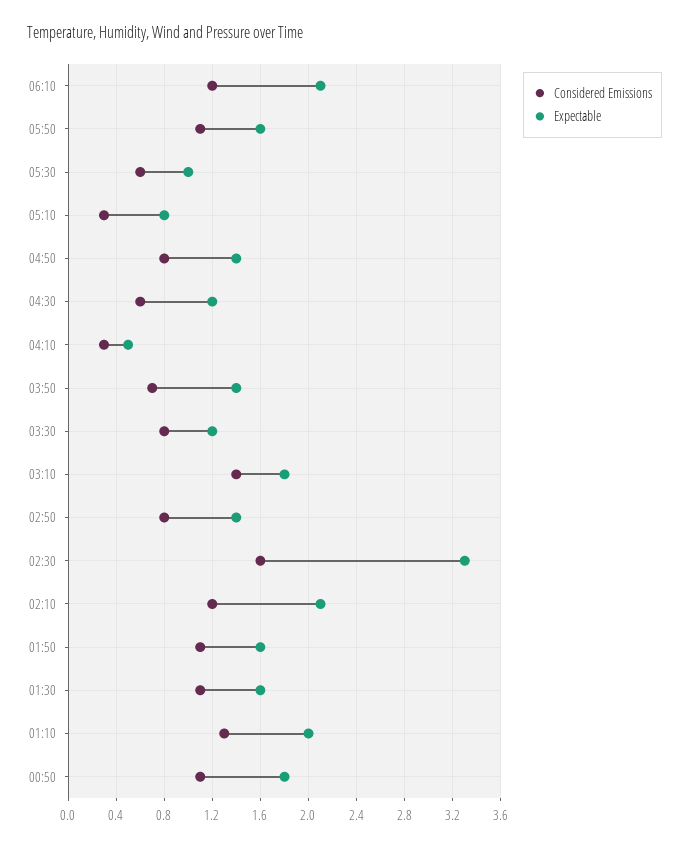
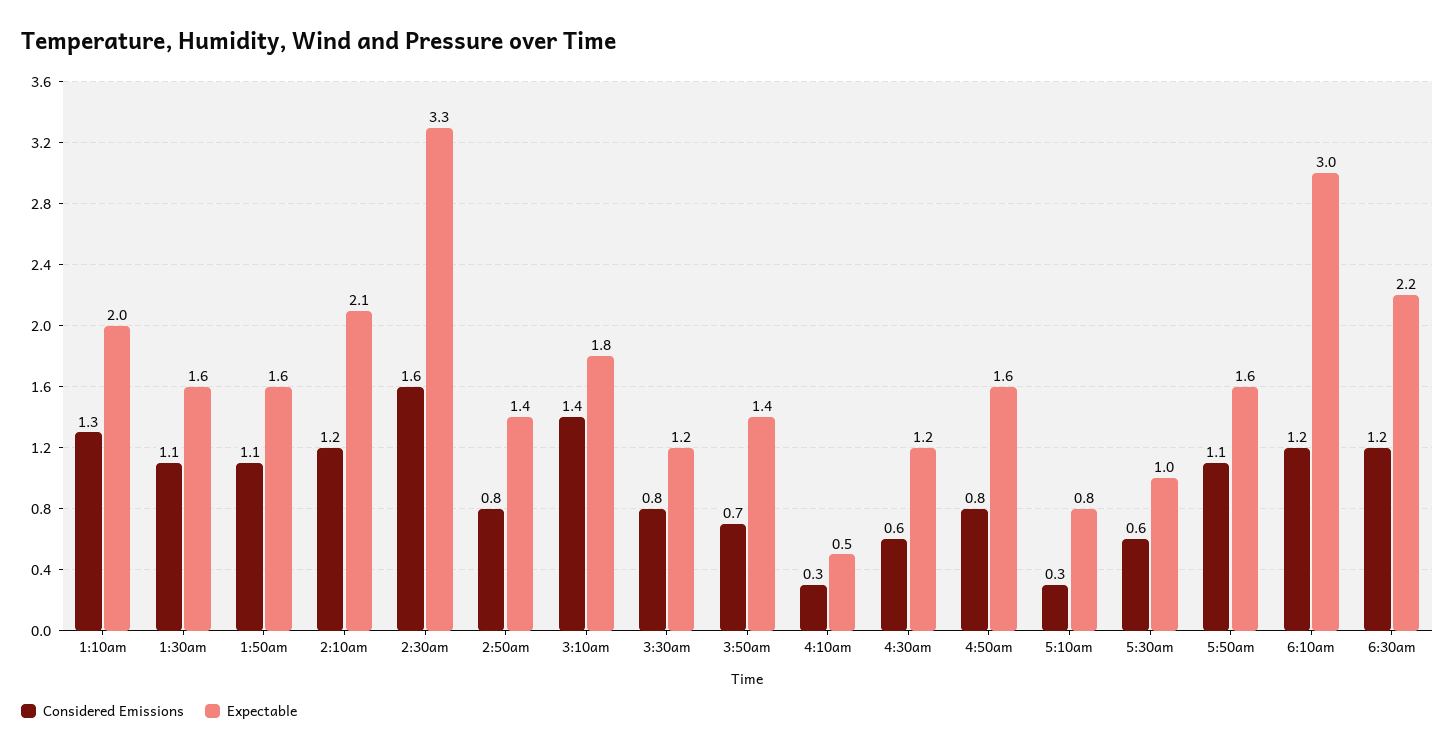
Expectable, 06:10: 2.1 -> 3
Expectable, 04:50: 1.4 -> 1.6
Considered Emissions, 00:50: 1.1 -> none
Expectable, 00:50: 1.8 -> none
Considered Emissions, 6:30am: none -> 1.2
Expectable, 6:30am: none -> 2.2

